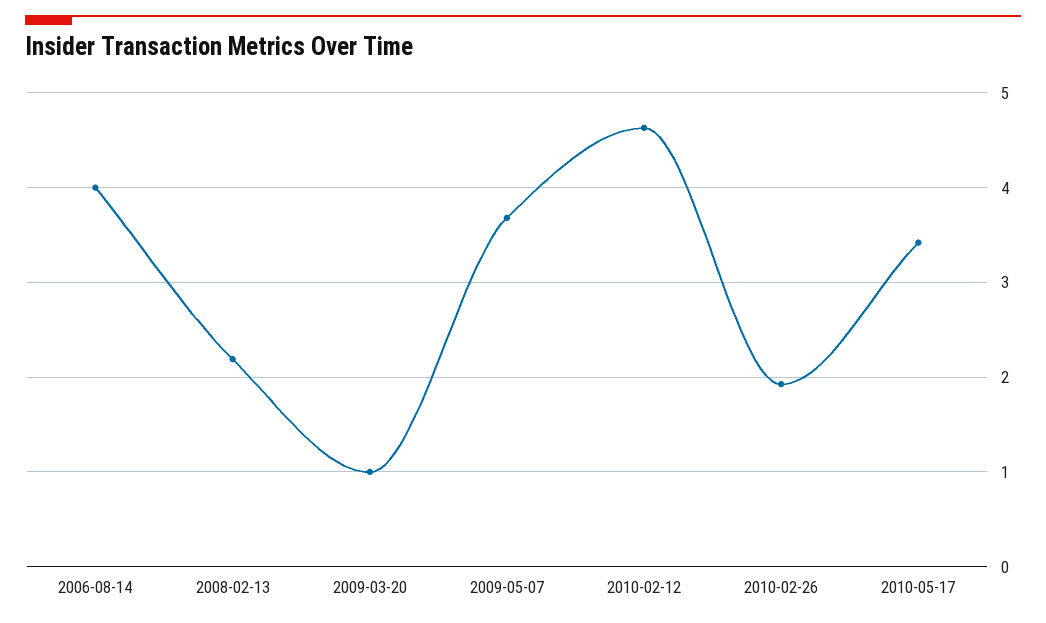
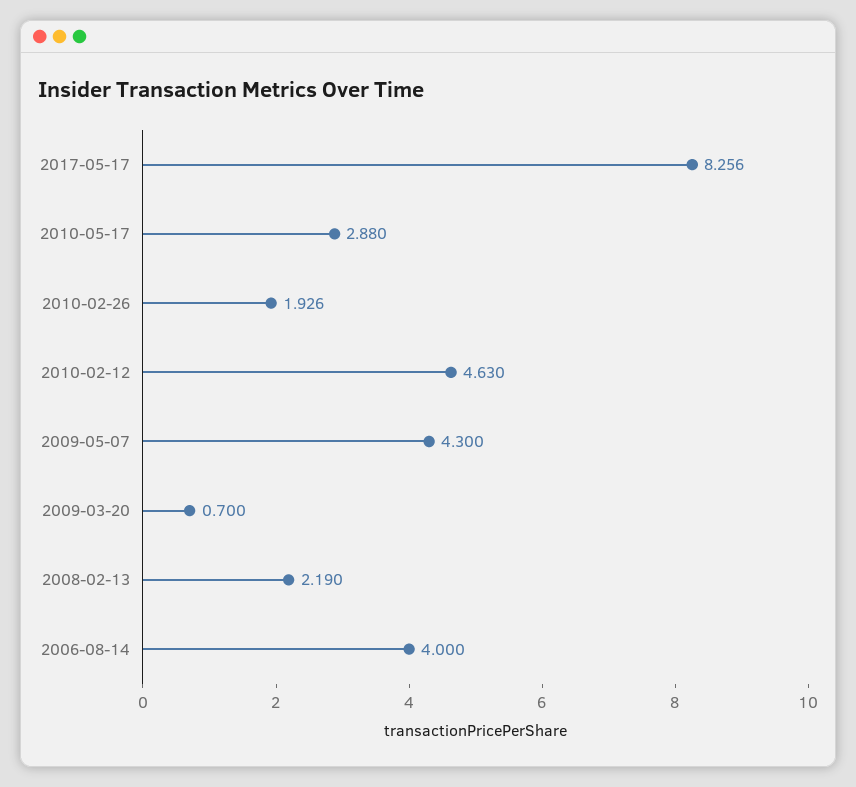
2009-03-20: 1 -> 0.7
2009-05-07: 3.7 -> 4.3
2010-05-17: 3.4 -> 2.88
2017-05-17: none -> 8.256

